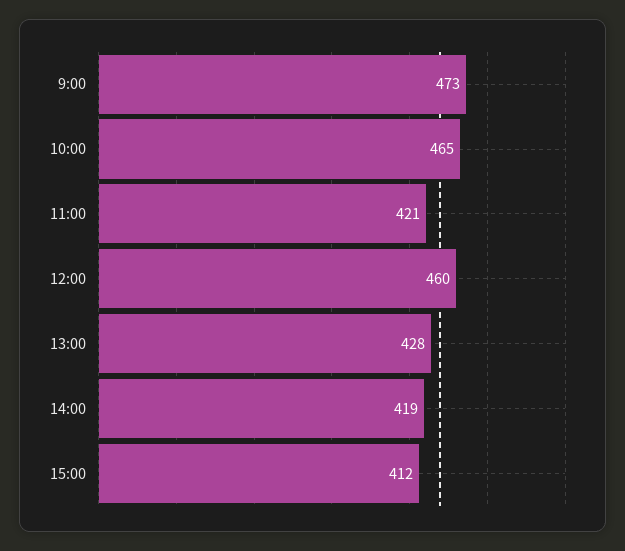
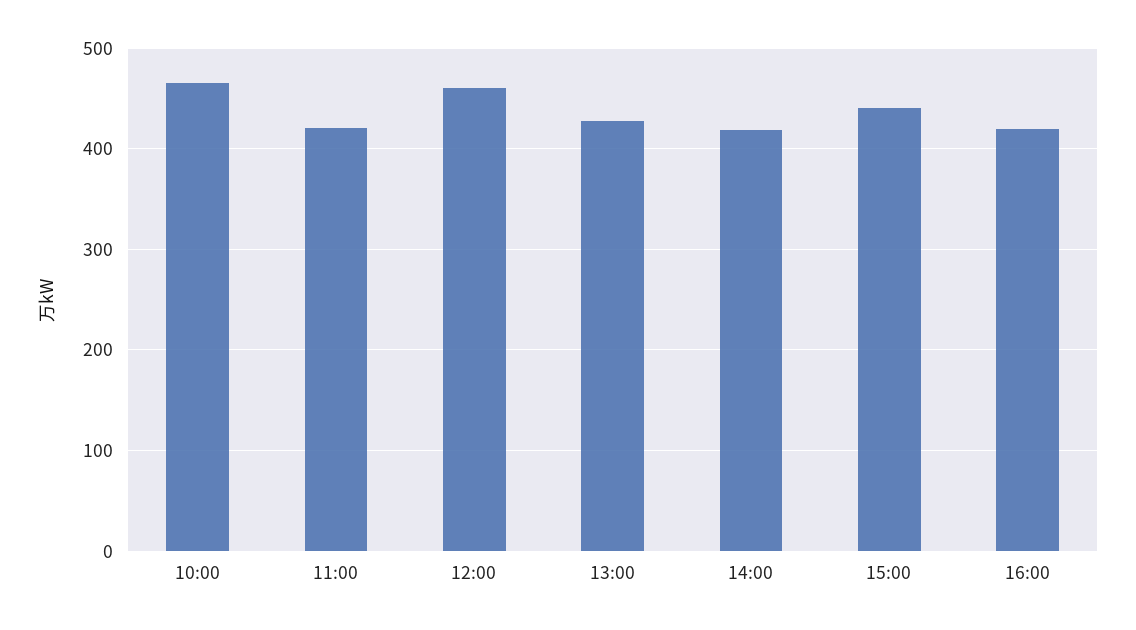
9:00: 473 -> none
15:00: 412 -> 440
16:00: none -> 420

